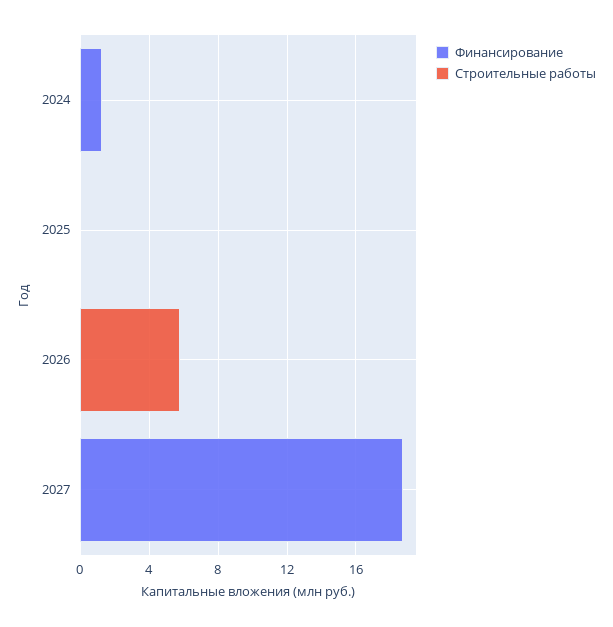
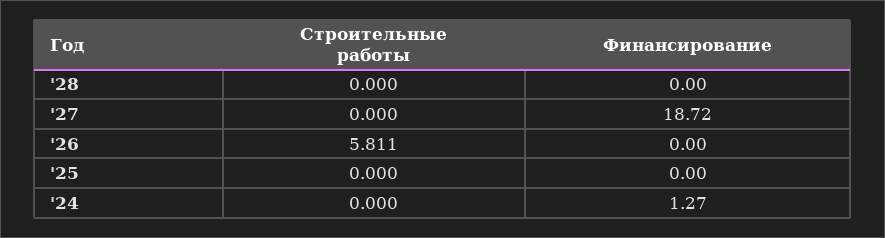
Строительные работы, '28: none -> 0
Финансирование, '28: none -> 0

